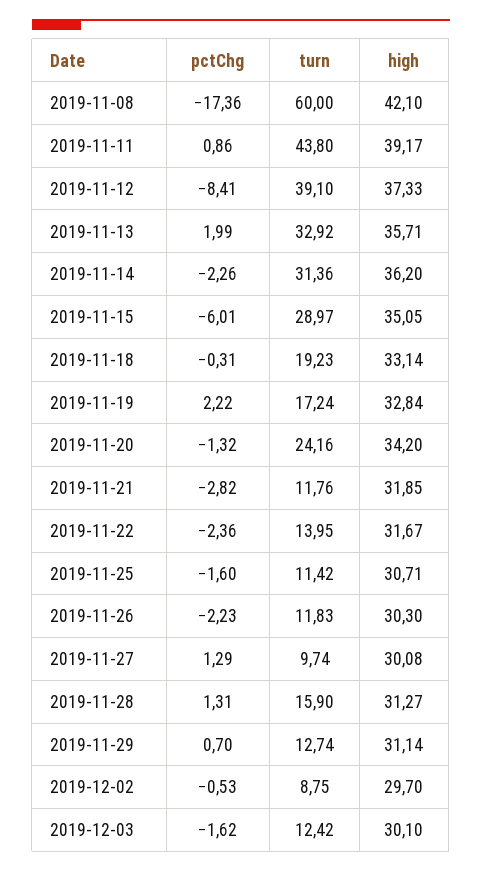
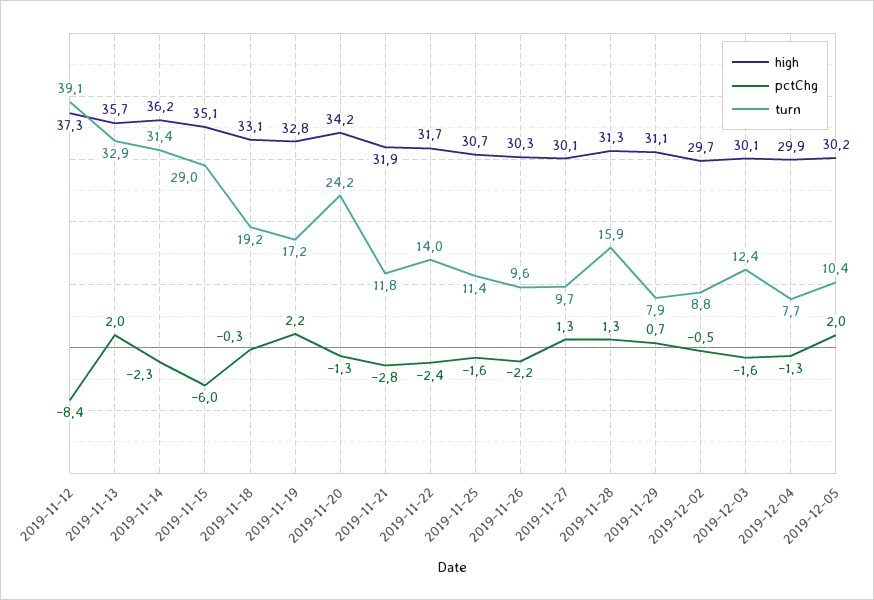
pctChg, 2019-11-08: -17.36 -> none
turn, 2019-11-08: 60 -> none
high, 2019-11-08: 42.1 -> none
pctChg, 2019-11-11: 0.86 -> none
turn, 2019-11-11: 43.8 -> none
high, 2019-11-11: 39.17 -> none
turn, 2019-11-26: 11.83 -> 9.6
turn, 2019-11-29: 12.74 -> 7.9
high, 2019-12-04: none -> 29.9
pctChg, 2019-12-04: none -> -1.3
turn, 2019-12-04: none -> 7.7
high, 2019-12-05: none -> 30.2
pctChg, 2019-12-05: none -> 2
turn, 2019-12-05: none -> 10.4

